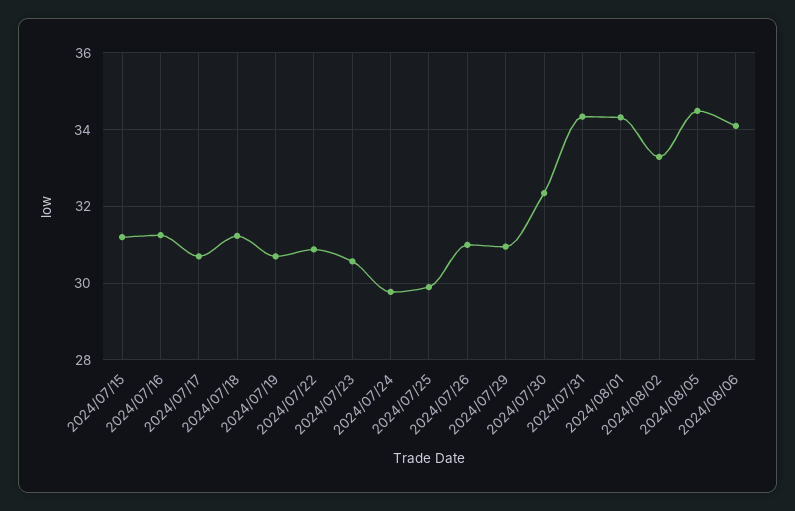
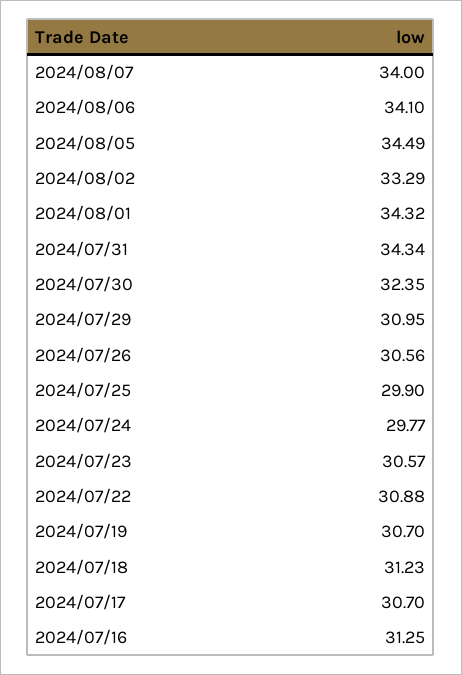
2024/07/15: 31.2 -> none
2024/07/26: 31 -> 30.56
2024/08/07: none -> 34

